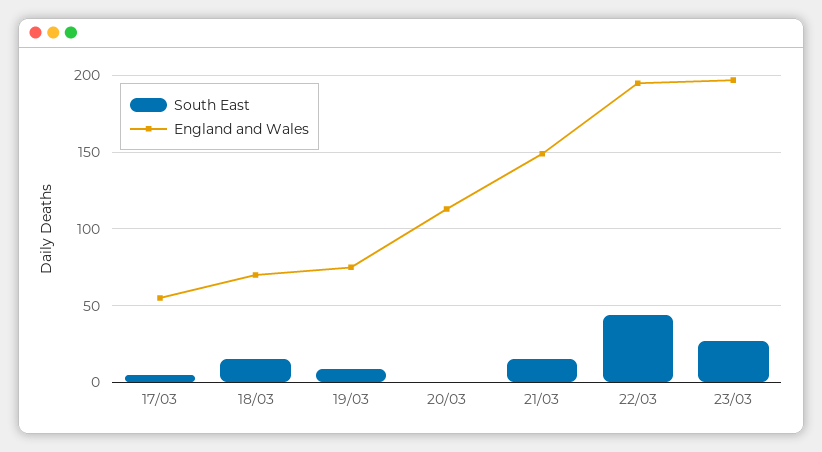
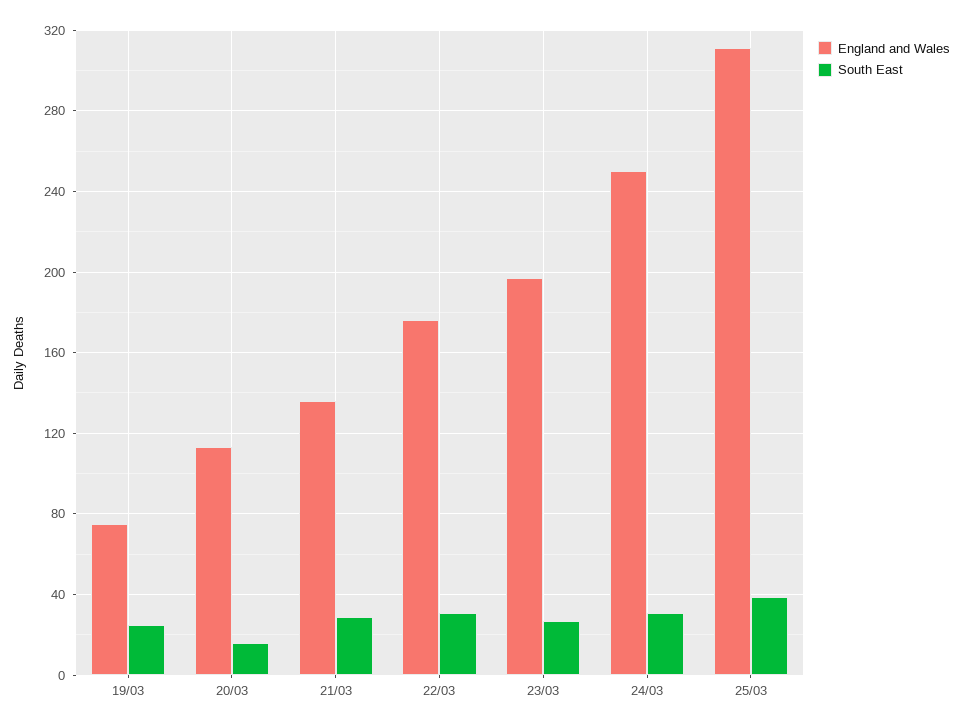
South East, 17/03: 5 -> none
England and Wales, 17/03: 55 -> none
South East, 18/03: 15 -> none
England and Wales, 18/03: 70 -> none
South East, 19/03: 10 -> 25
South East, 20/03: 0 -> 15
South East, 21/03: 15 -> 30
England and Wales, 21/03: 150 -> 135
South East, 22/03: 45 -> 30
England and Wales, 22/03: 195 -> 175
England and Wales, 24/03: none -> 250
South East, 24/03: none -> 30
England and Wales, 25/03: none -> 310
South East, 25/03: none -> 40

